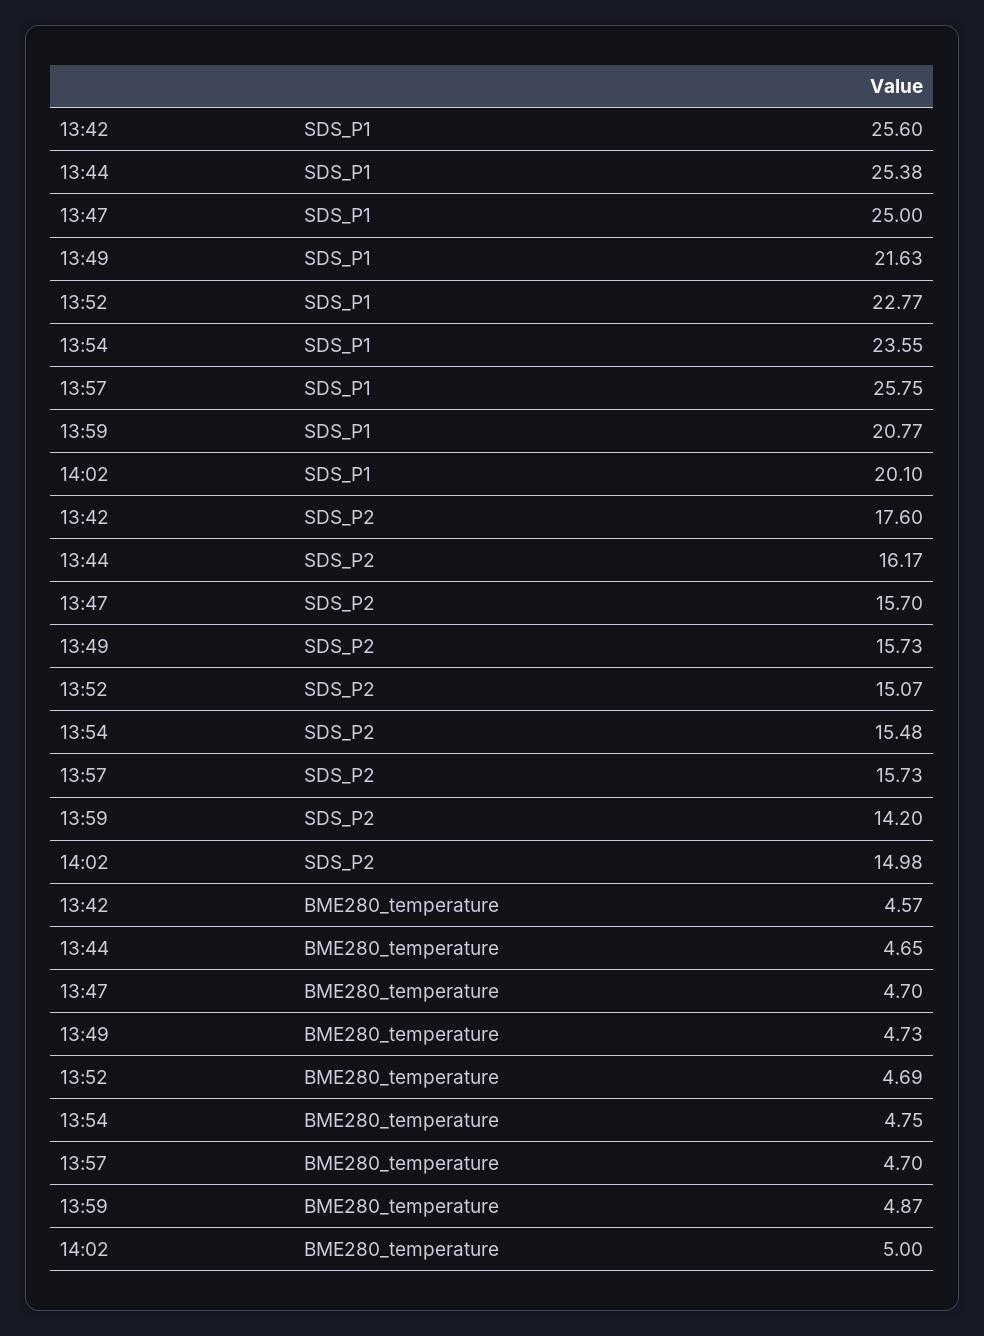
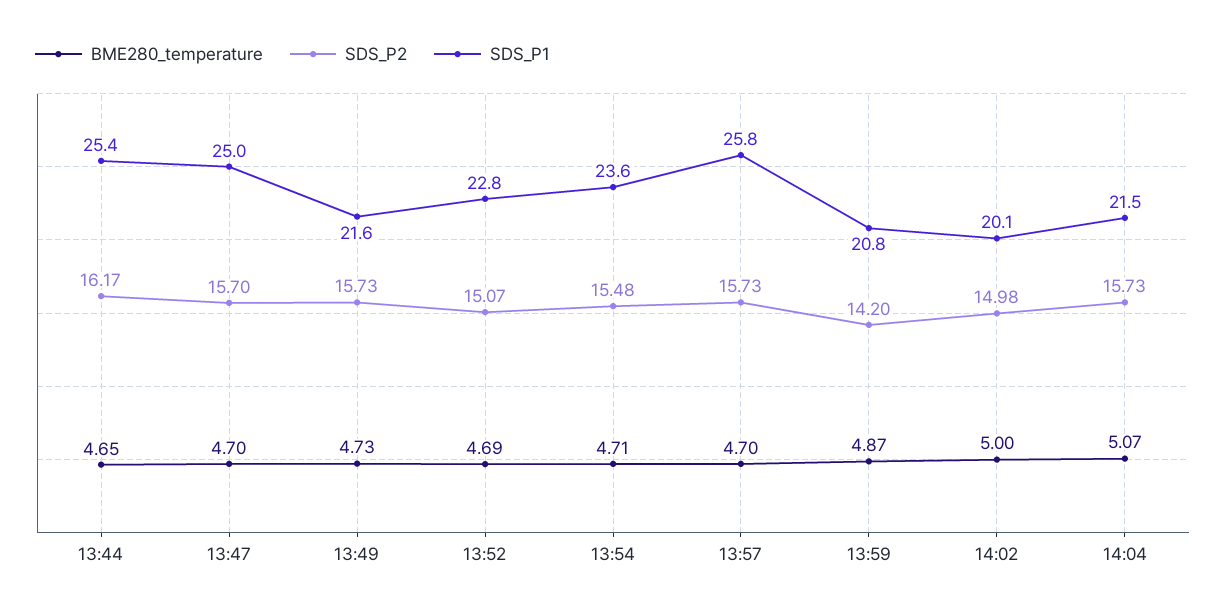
SDS_P1, 13:42: 25.6 -> none
SDS_P2, 13:42: 17.6 -> none
BME280_temperature, 13:42: 4.57 -> none
BME280_temperature, 13:54: 4.75 -> 4.71
BME280_temperature, 14:04: none -> 5.07
SDS_P2, 14:04: none -> 15.73
SDS_P1, 14:04: none -> 21.5

